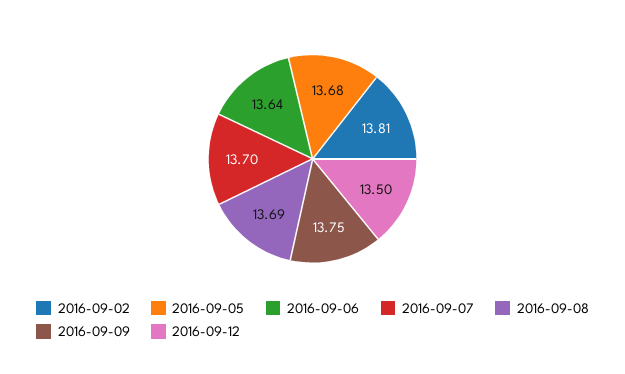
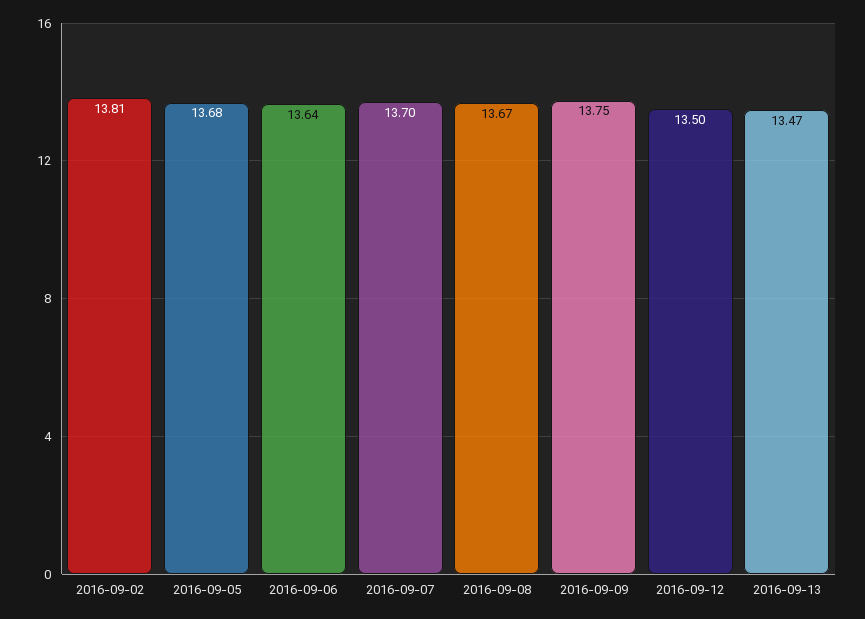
2016-09-08: 13.69 -> 13.67
2016-09-13: none -> 13.47

